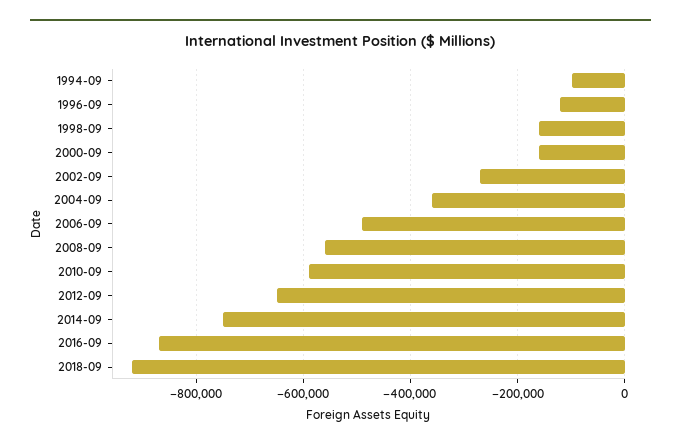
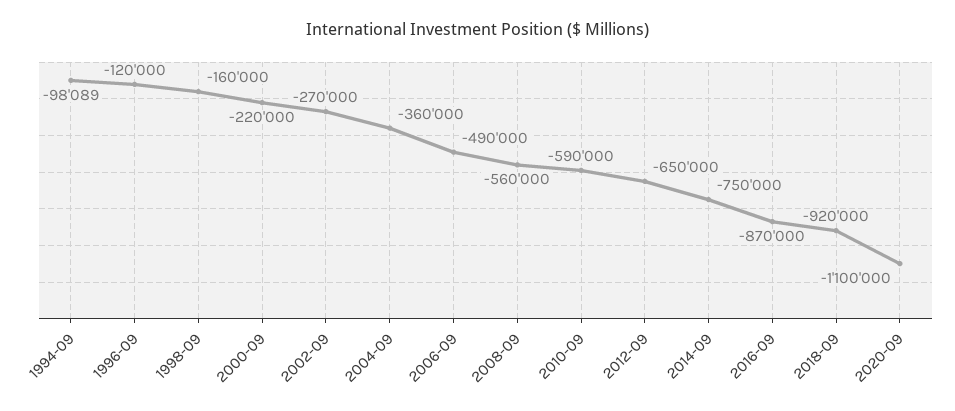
2000-09: -160000 -> -220000
2020-09: none -> -1100000

